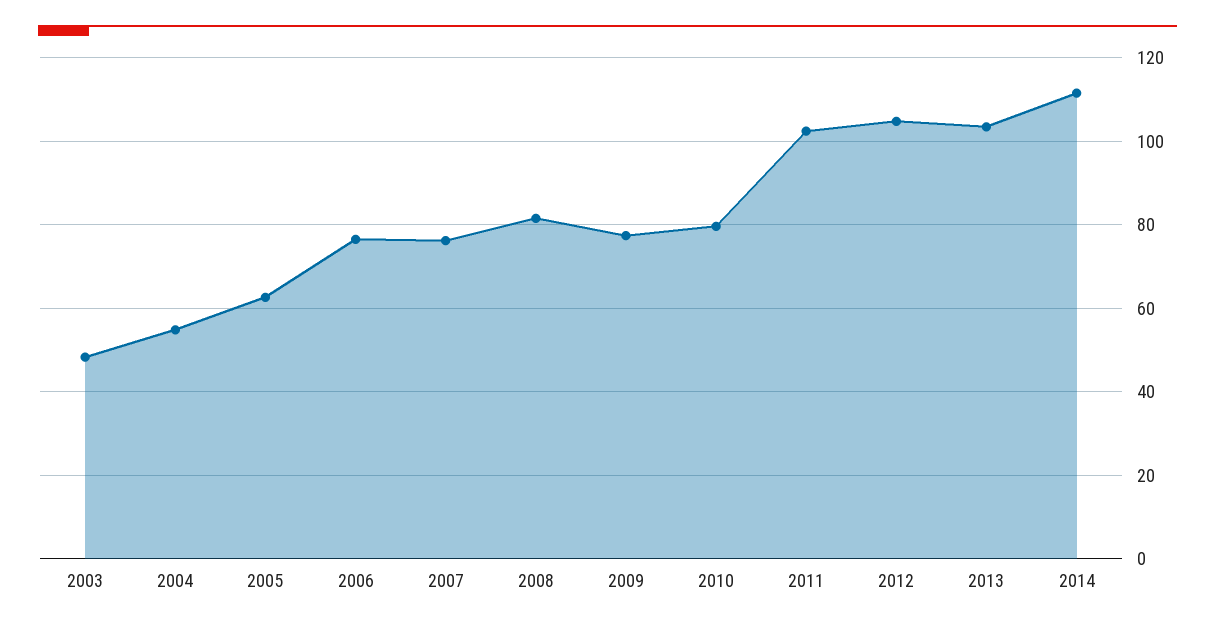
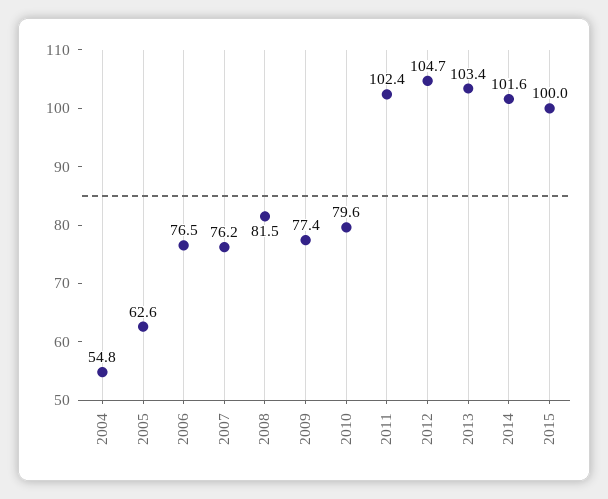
2003: 48 -> none
2014: 112 -> 101.6
2015: none -> 100

